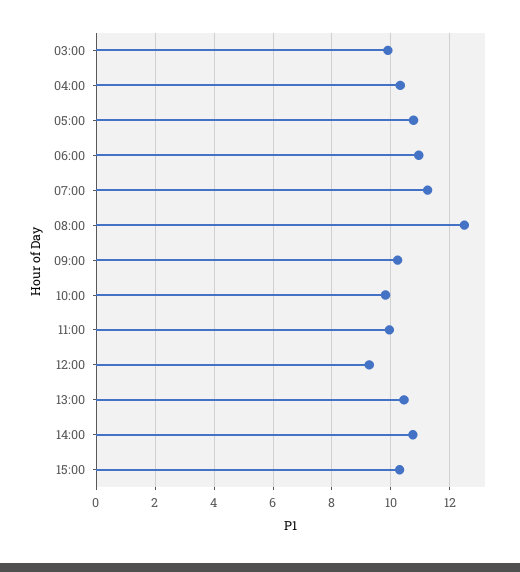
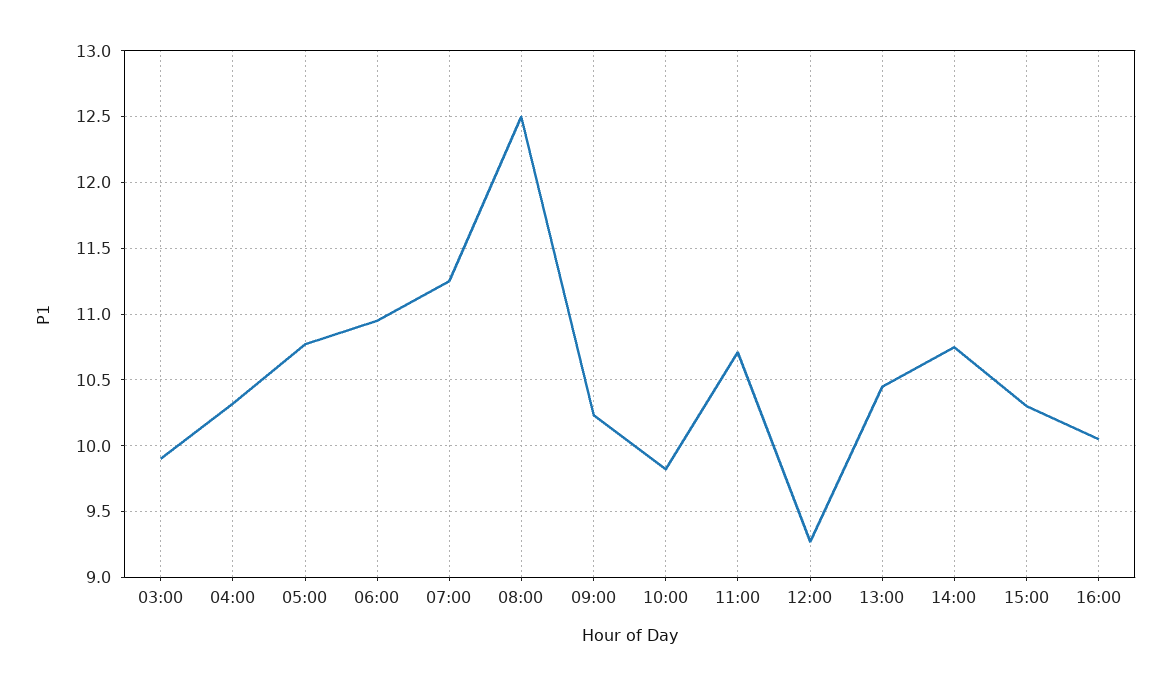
11:00: 10 -> 10.7
16:00: none -> 10.05

